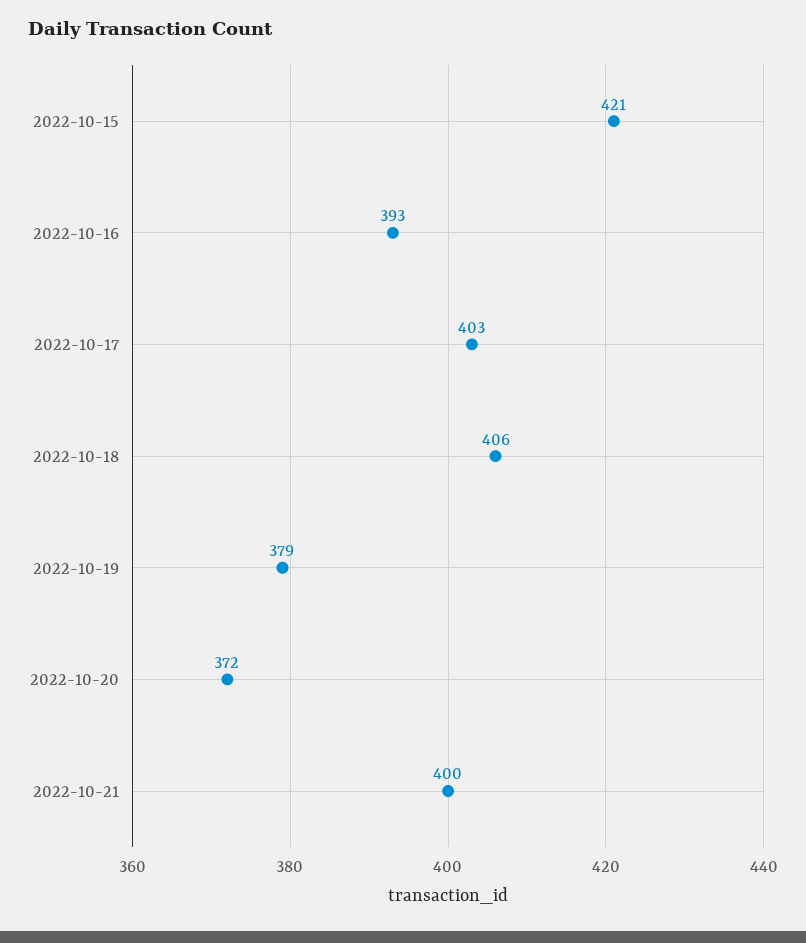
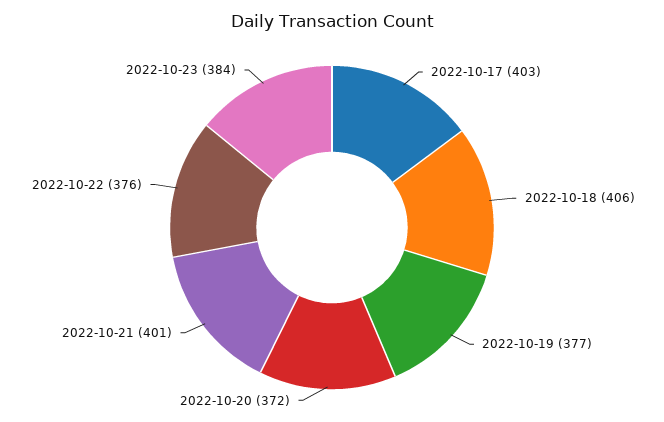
2022-10-15: 421 -> none
2022-10-16: 393 -> none
2022-10-19: 379 -> 377
2022-10-21: 400 -> 401
2022-10-22: none -> 376
2022-10-23: none -> 384

